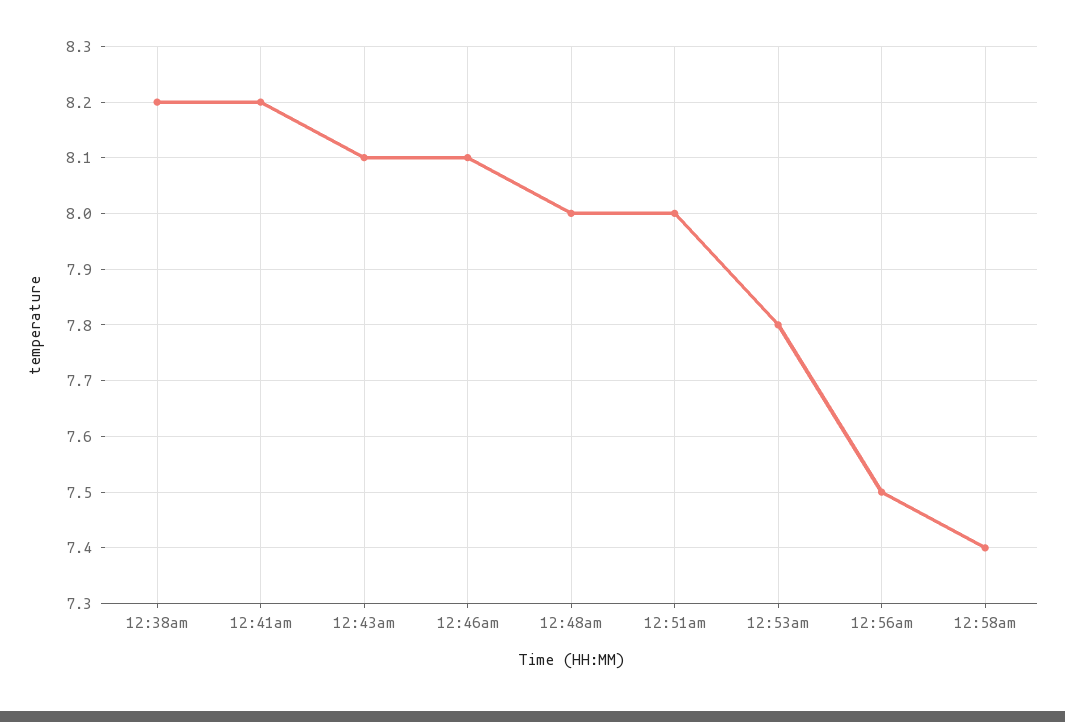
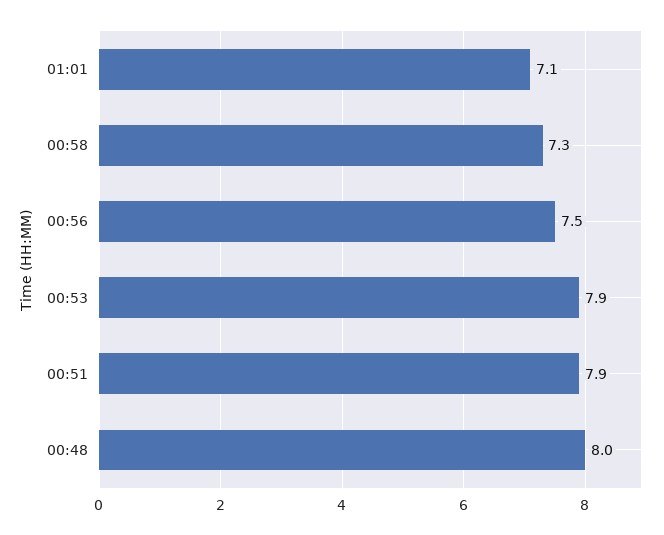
12:38am: 8.2 -> none
12:41am: 8.2 -> none
12:43am: 8.1 -> none
12:46am: 8.1 -> none
12:51am: 8 -> 7.9
12:53am: 7.8 -> 7.9
12:58am: 7.4 -> 7.3
01:01: none -> 7.1

